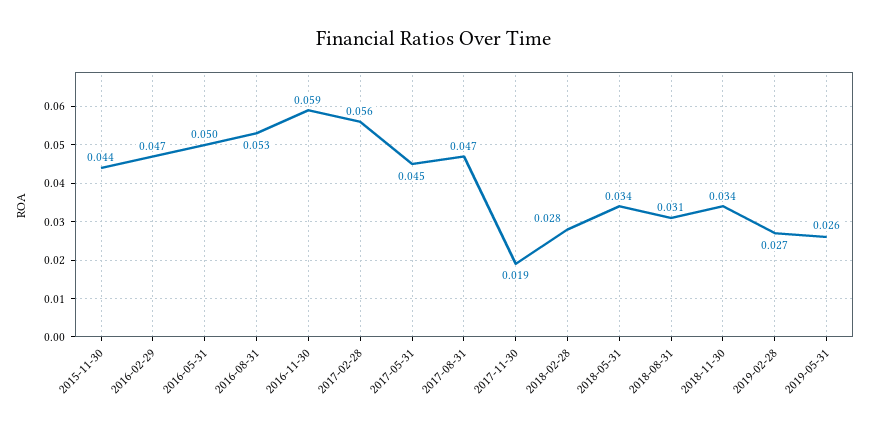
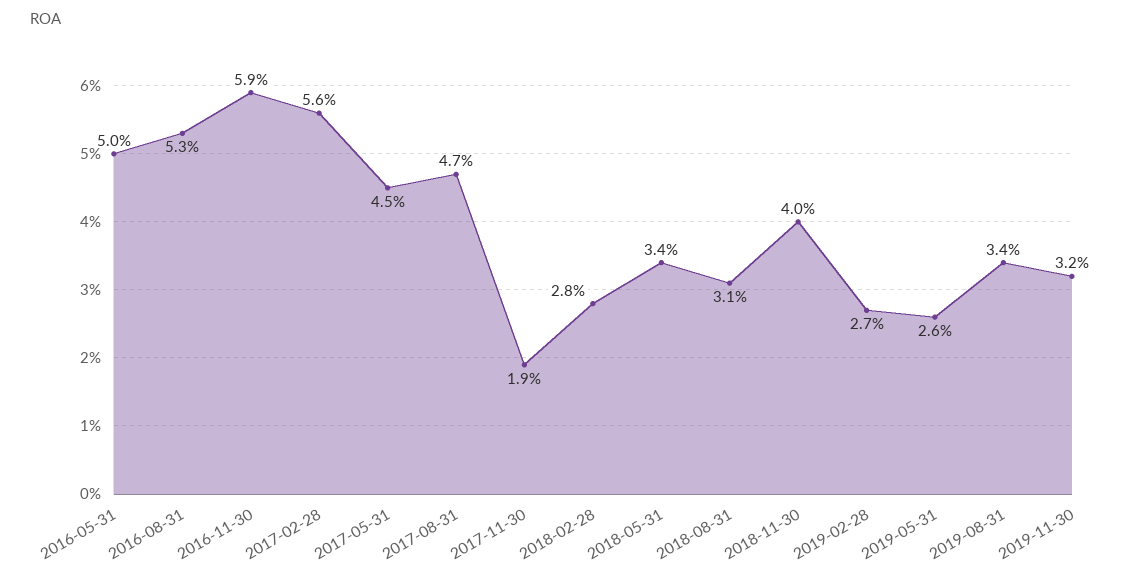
2015-11-30: 0.044 -> none
2016-02-29: 0.047 -> none
2018-11-30: 0.034 -> 0.04
2019-08-31: none -> 0.034
2019-11-30: none -> 0.032

